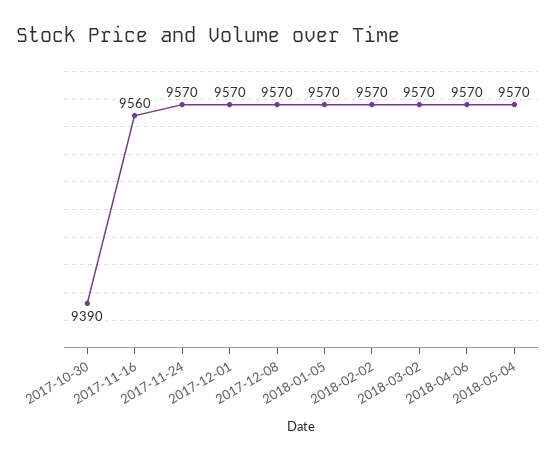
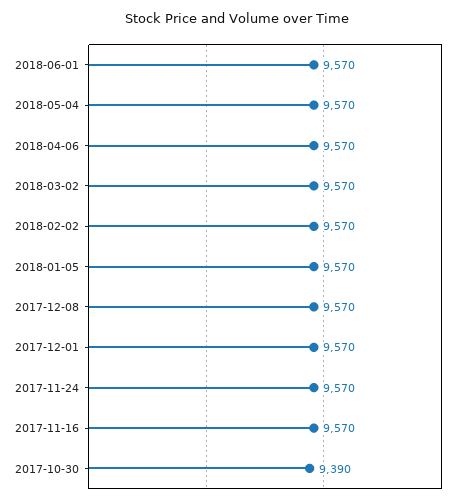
2017-11-16: 9560 -> 9570
2018-06-01: none -> 9570

